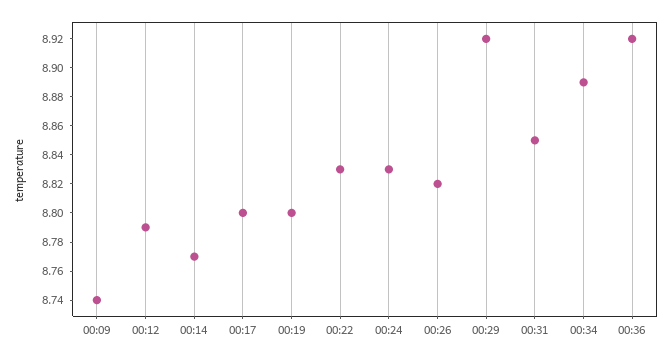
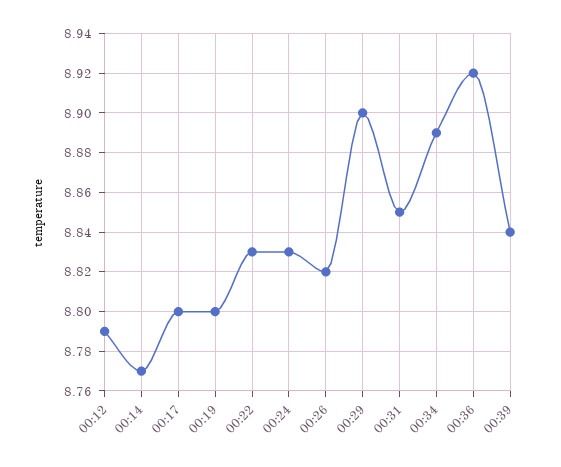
00:09: 8.74 -> none
00:29: 8.92 -> 8.9
00:39: none -> 8.84

